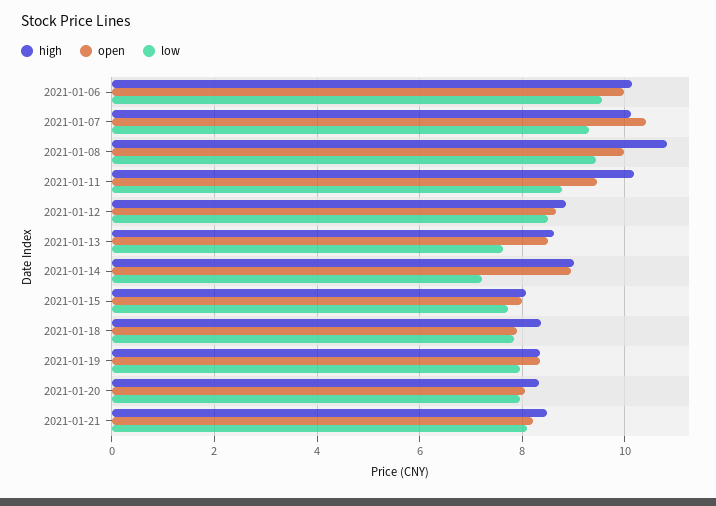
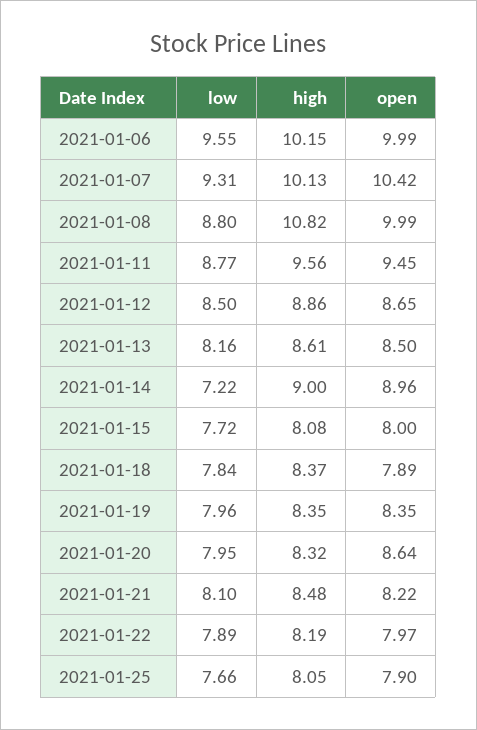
low, 2021-01-08: 9.4 -> 8.8
high, 2021-01-11: 10.2 -> 9.56
low, 2021-01-13: 7.6 -> 8.16
open, 2021-01-20: 8 -> 8.64
low, 2021-01-22: none -> 7.89
high, 2021-01-22: none -> 8.19
open, 2021-01-22: none -> 7.97
low, 2021-01-25: none -> 7.66
high, 2021-01-25: none -> 8.05
open, 2021-01-25: none -> 7.9

